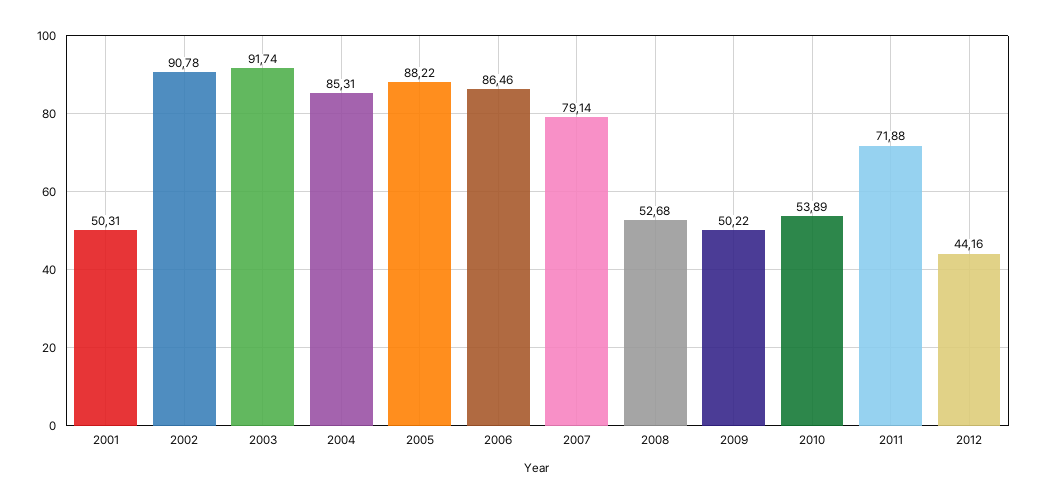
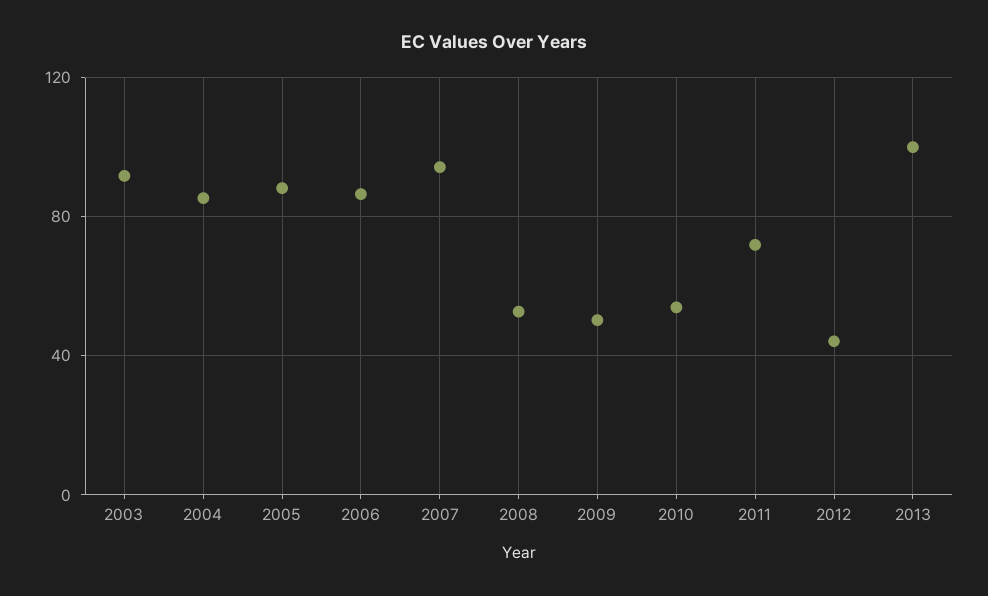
2001: 50.31 -> none
2002: 90.78 -> none
2007: 79.14 -> 95
2013: none -> 100

